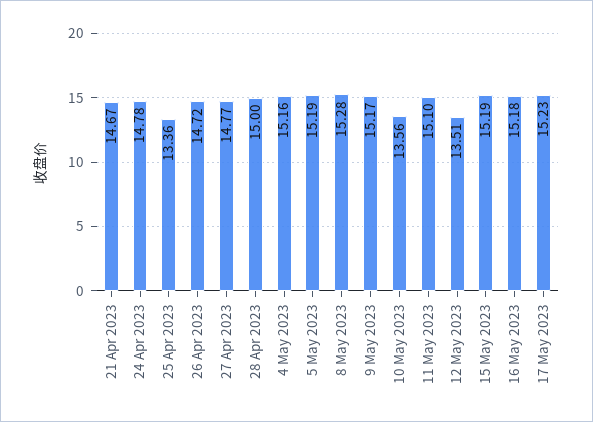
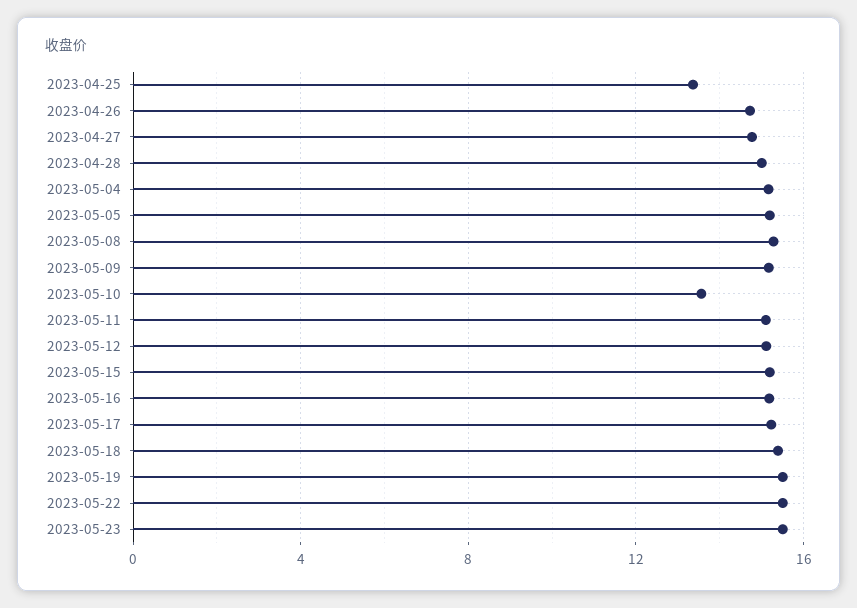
21 Apr 2023: 14.67 -> none
24 Apr 2023: 14.78 -> none
12 May 2023: 13.51 -> 15
2023-05-18: none -> 15.5
2023-05-19: none -> 15.5
2023-05-22: none -> 15.5
2023-05-23: none -> 15.5

